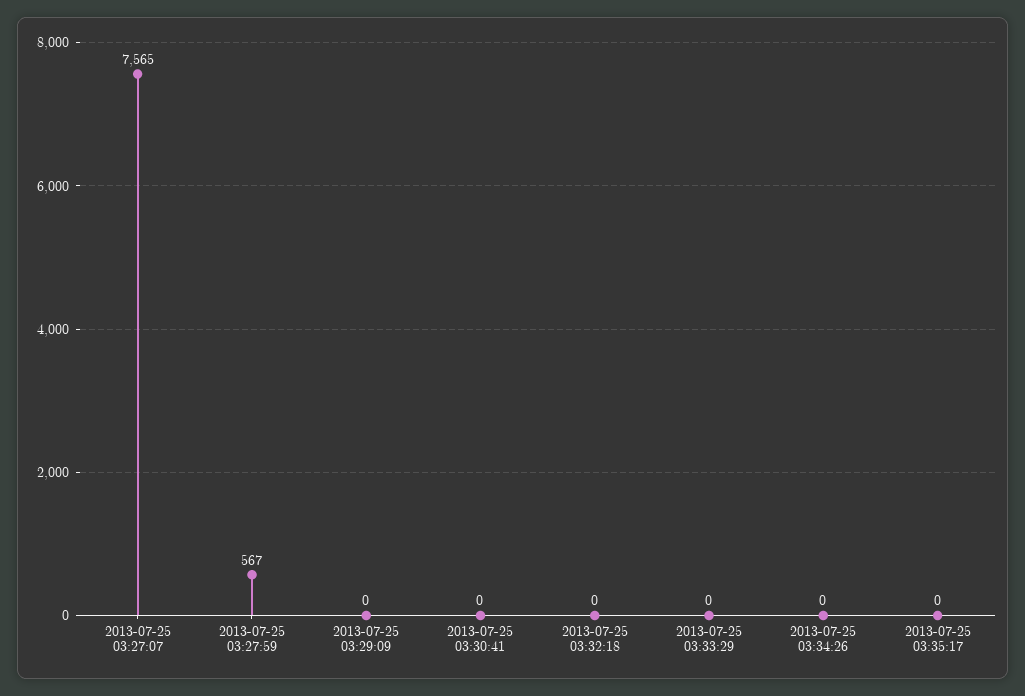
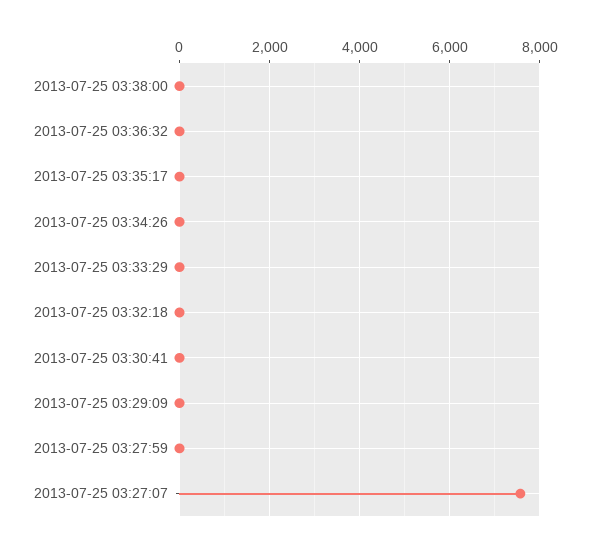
2013-07-25 03:27:59: 567 -> 0
2013-07-25 03:38:00: none -> 0
2013-07-25 03:36:32: none -> 0

